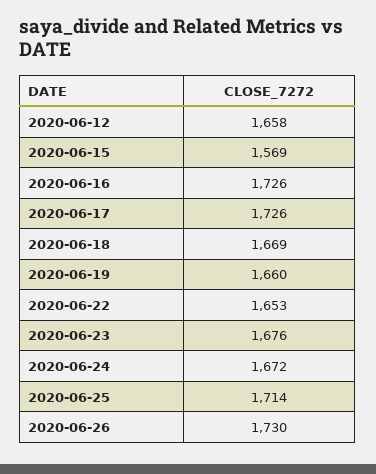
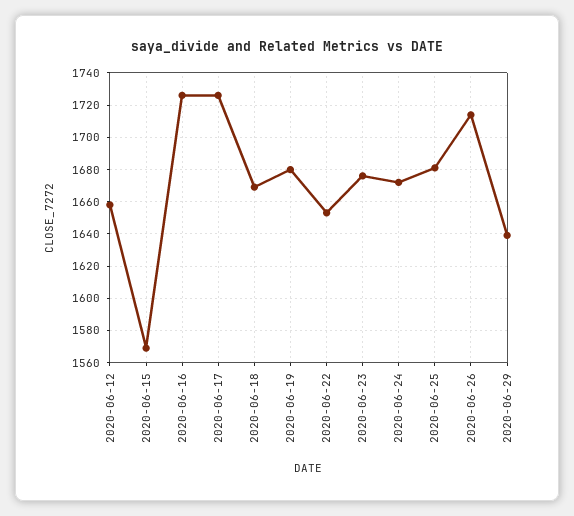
2020-06-19: 1660 -> 1680
2020-06-25: 1714 -> 1680
2020-06-26: 1730 -> 1715
2020-06-29: none -> 1640

